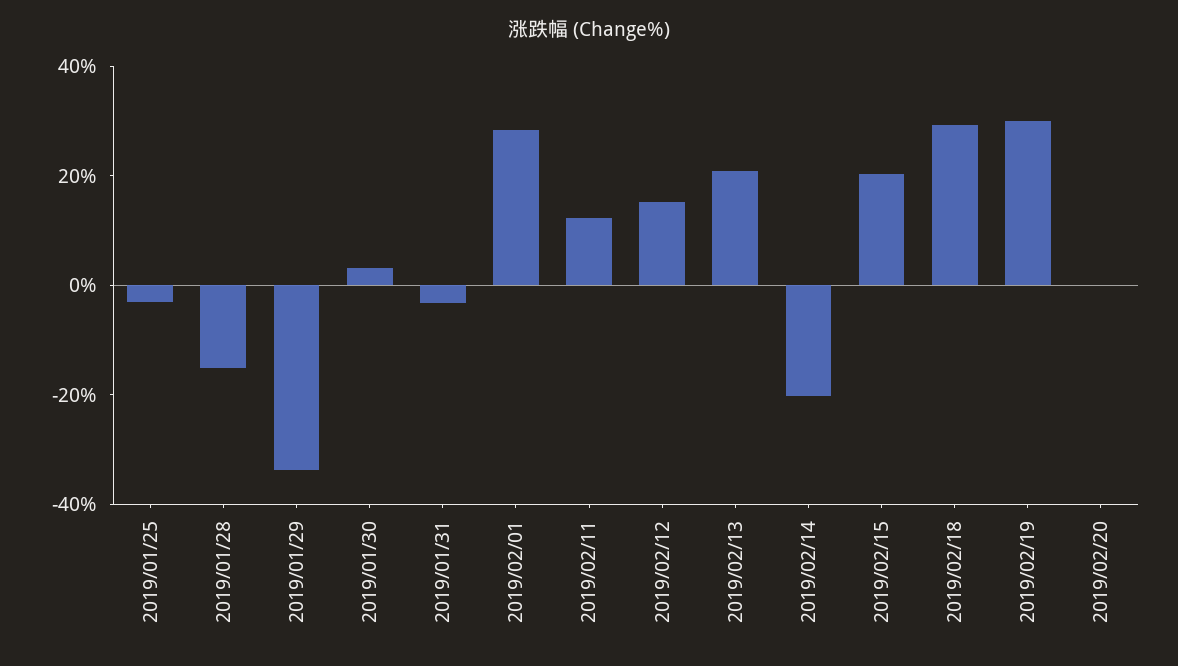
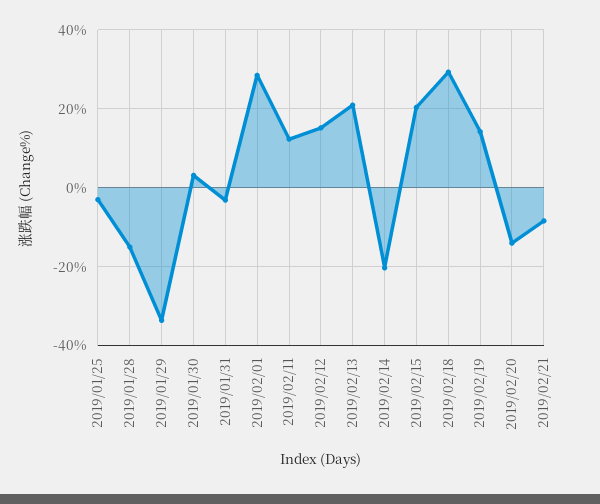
2019/02/19: 30 -> 14
2019/02/20: 0 -> -14
2019/02/21: none -> -8

